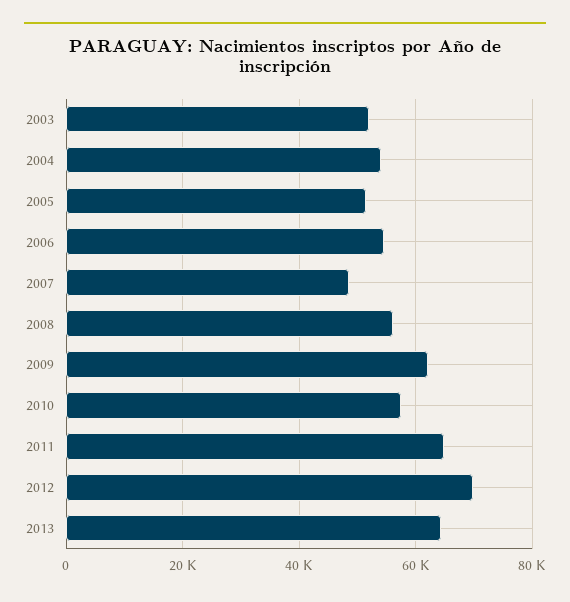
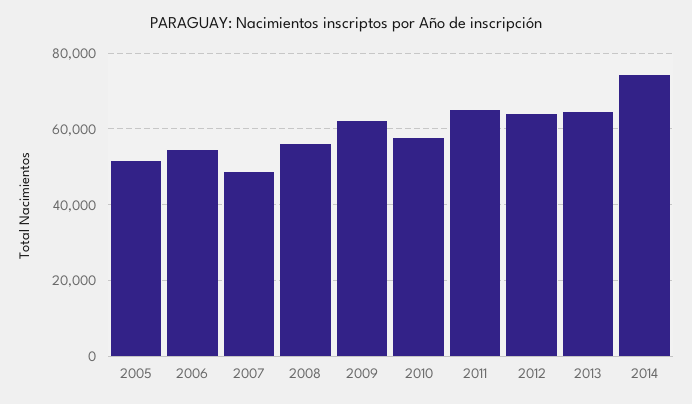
2003: 52000 -> none
2004: 54000 -> none
2012: 70000 -> 64000
2014: none -> 74000

